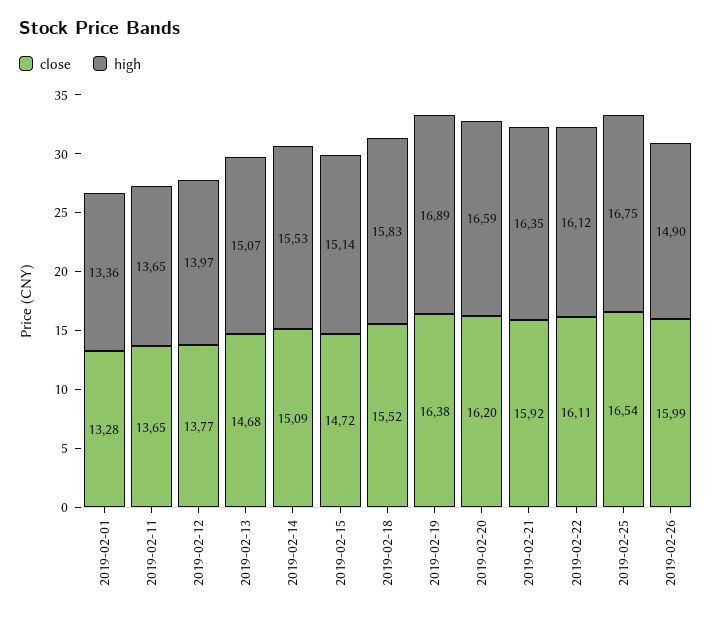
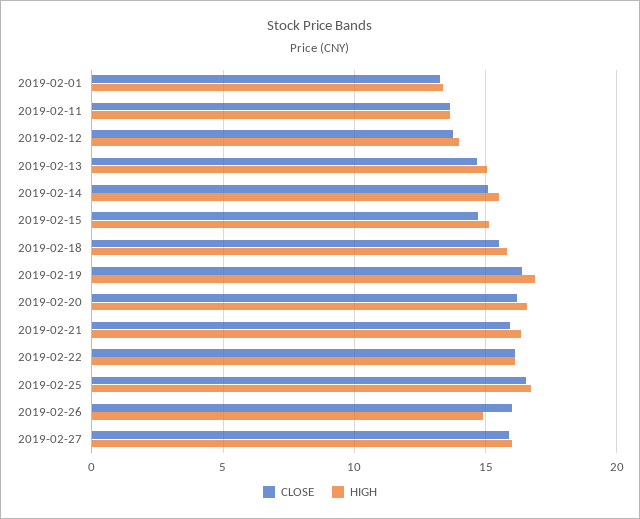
close, 2019-02-27: none -> 16
high, 2019-02-27: none -> 16

